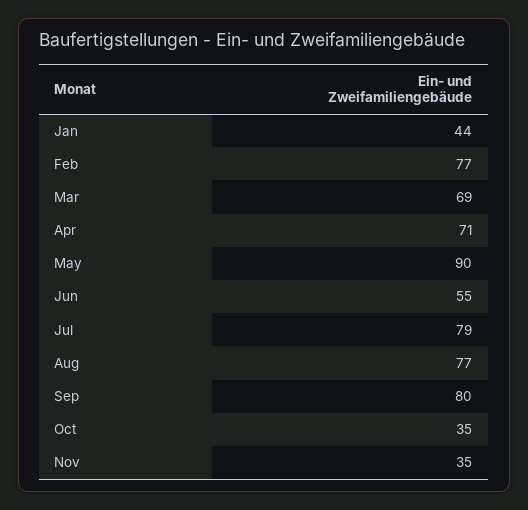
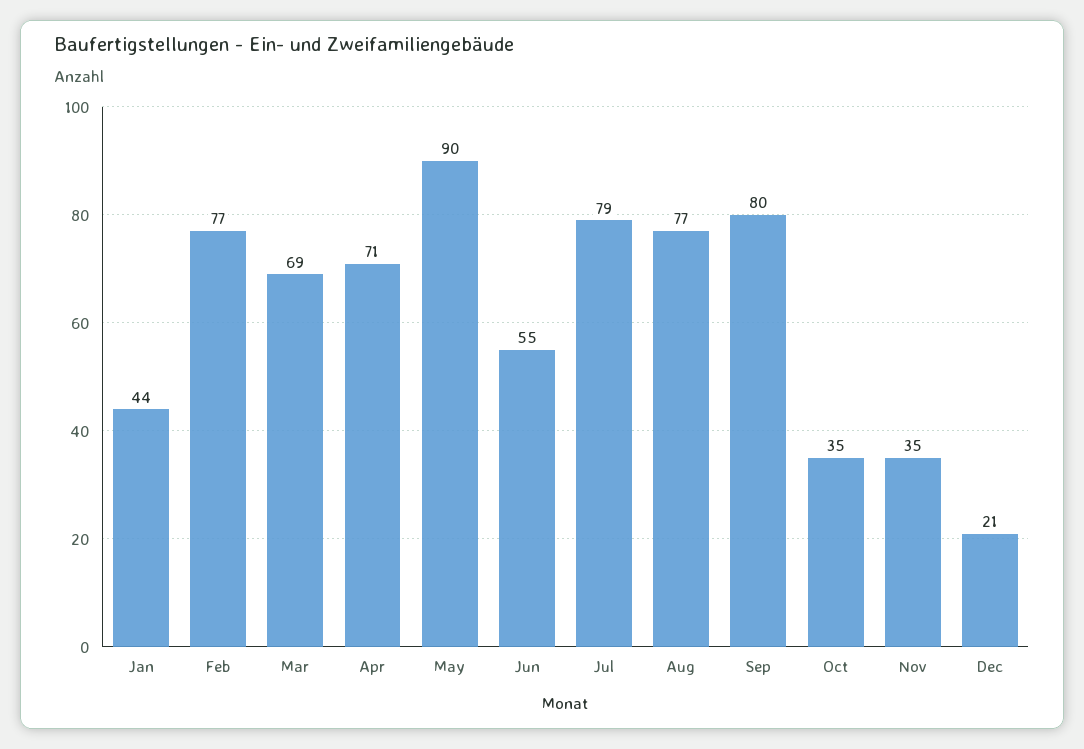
Dec: none -> 21

